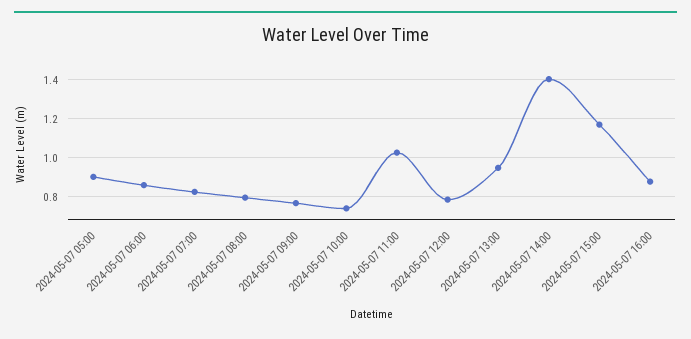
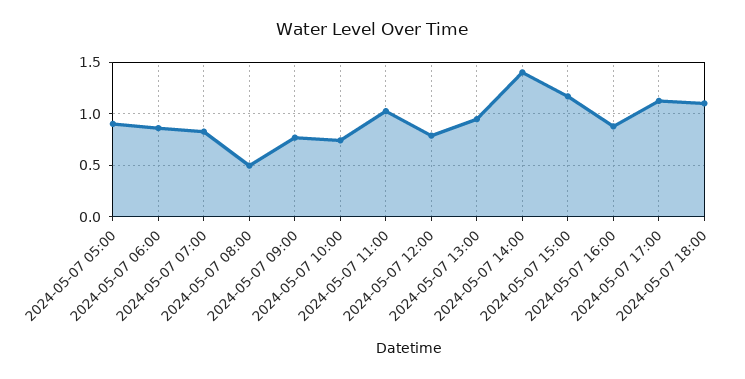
2024-05-07 08:00: 0.8 -> 0.5
2024-05-07 17:00: none -> 1.1
2024-05-07 18:00: none -> 1.1

